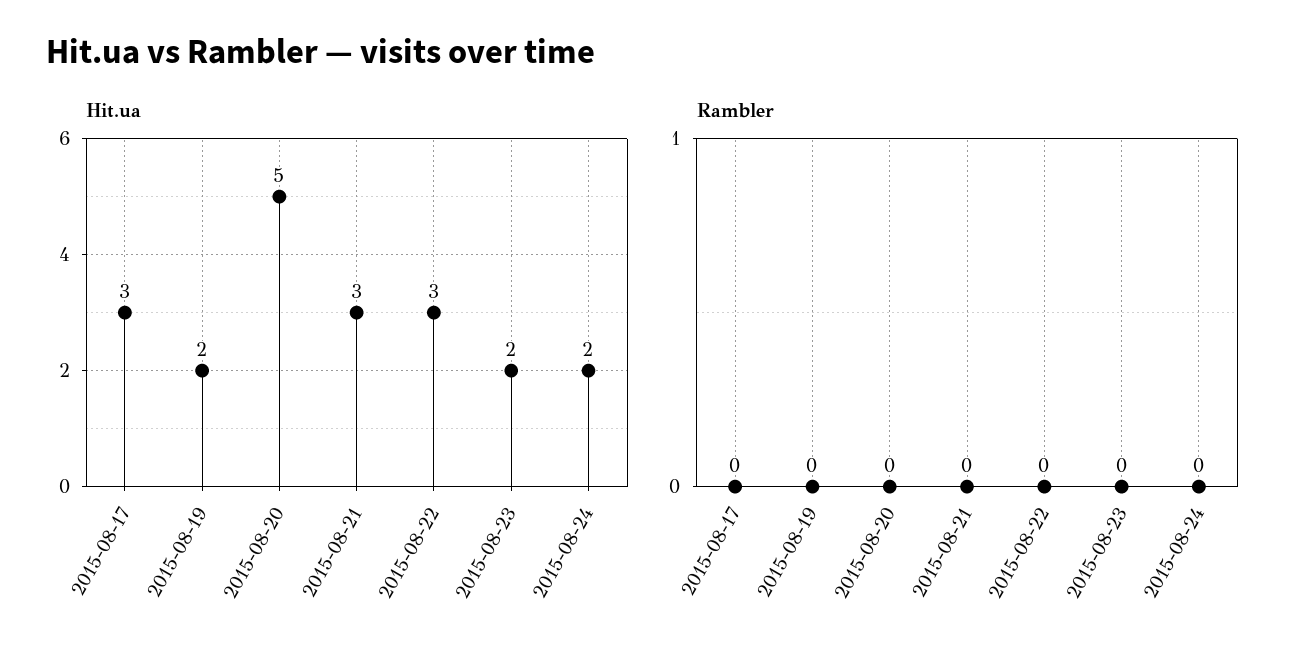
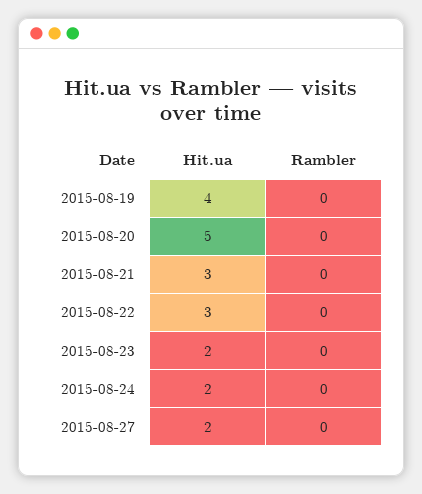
Hit.ua, 2015-08-17: 3 -> none
Hit.ua, 2015-08-19: 2 -> 4
Rambler, 2015-08-17: 0 -> none
Hit.ua, 2015-08-27: none -> 2
Rambler, 2015-08-27: none -> 0

